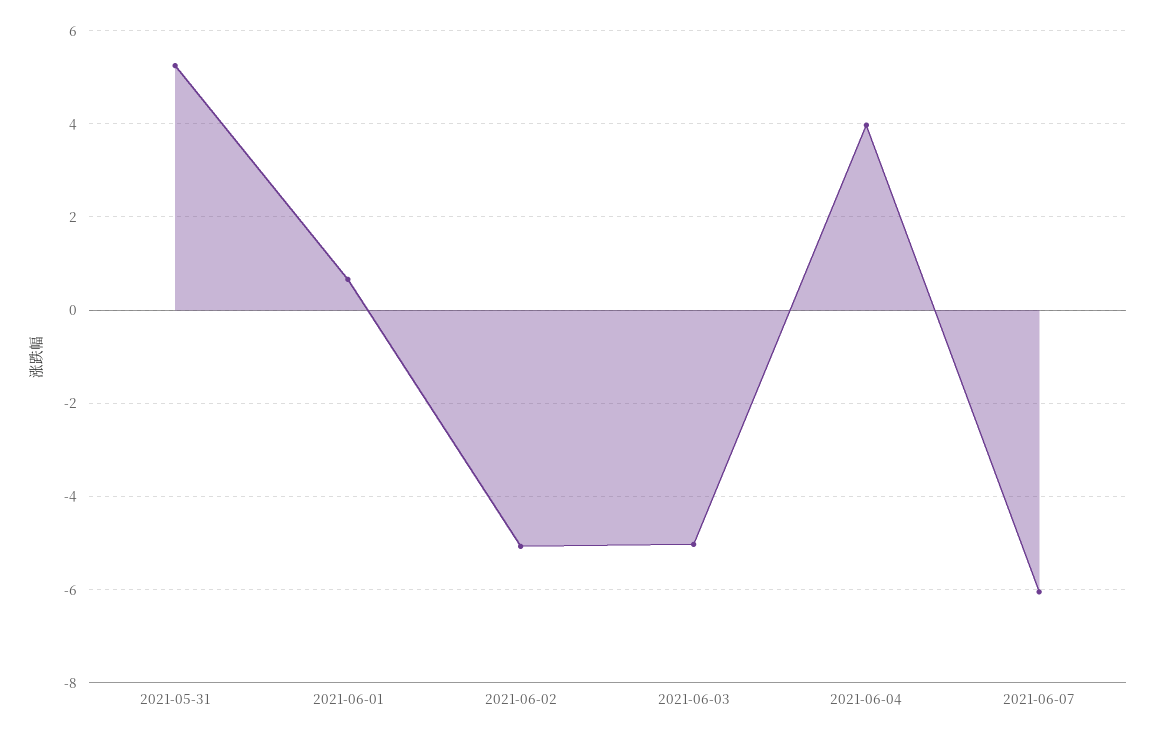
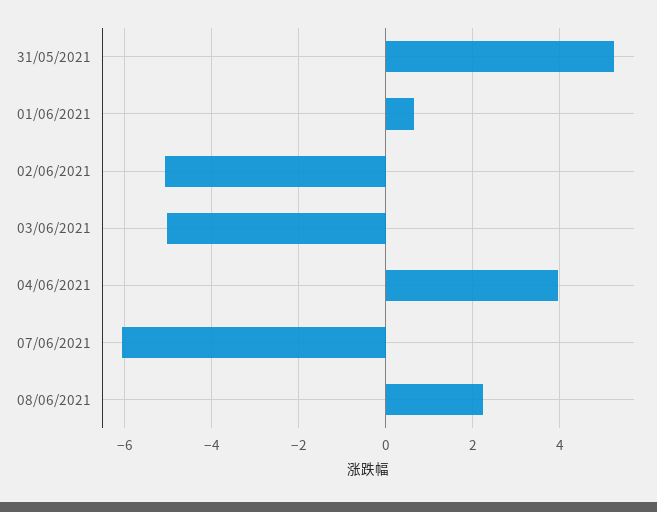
08/06/2021: none -> 2.2

